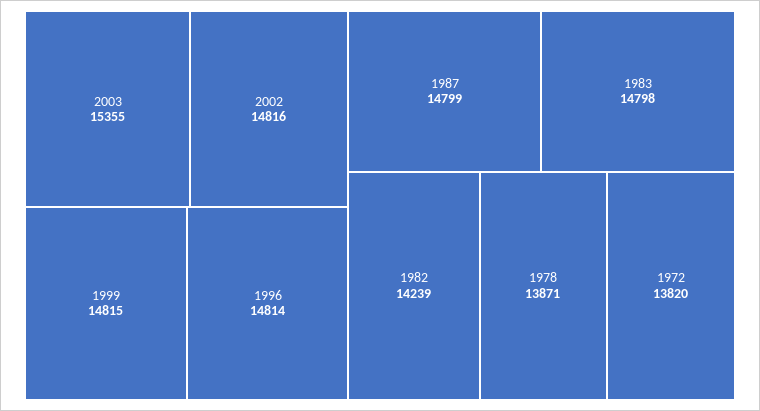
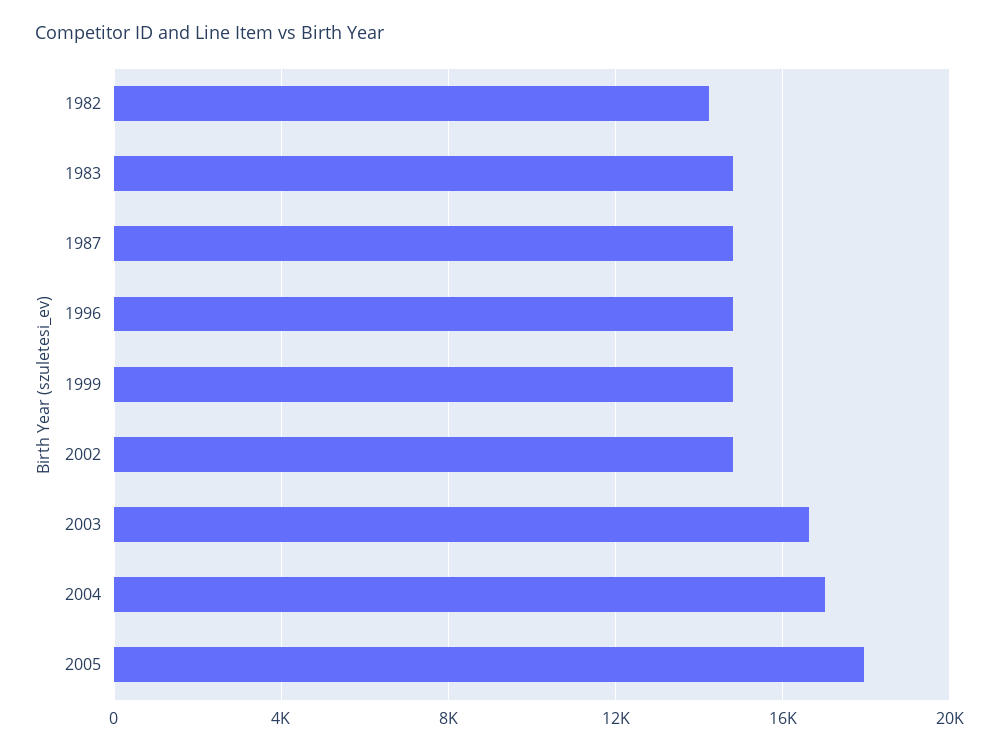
2003: 15355 -> 16500
1978: 13871 -> none
1972: 13820 -> none
2004: none -> 17000
2005: none -> 18000

